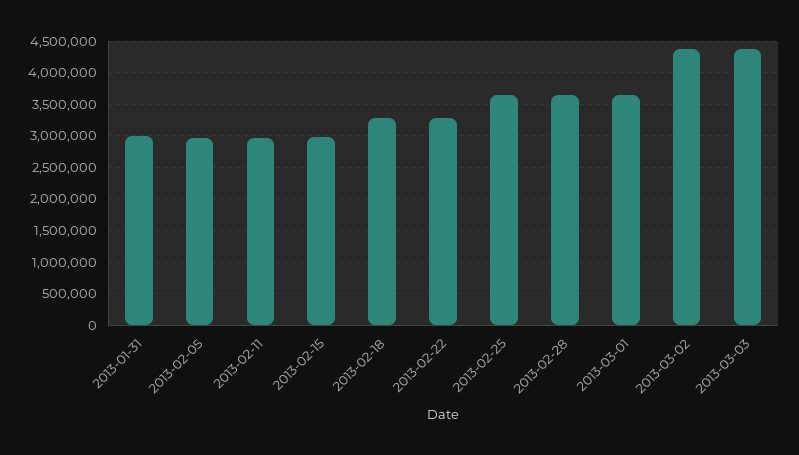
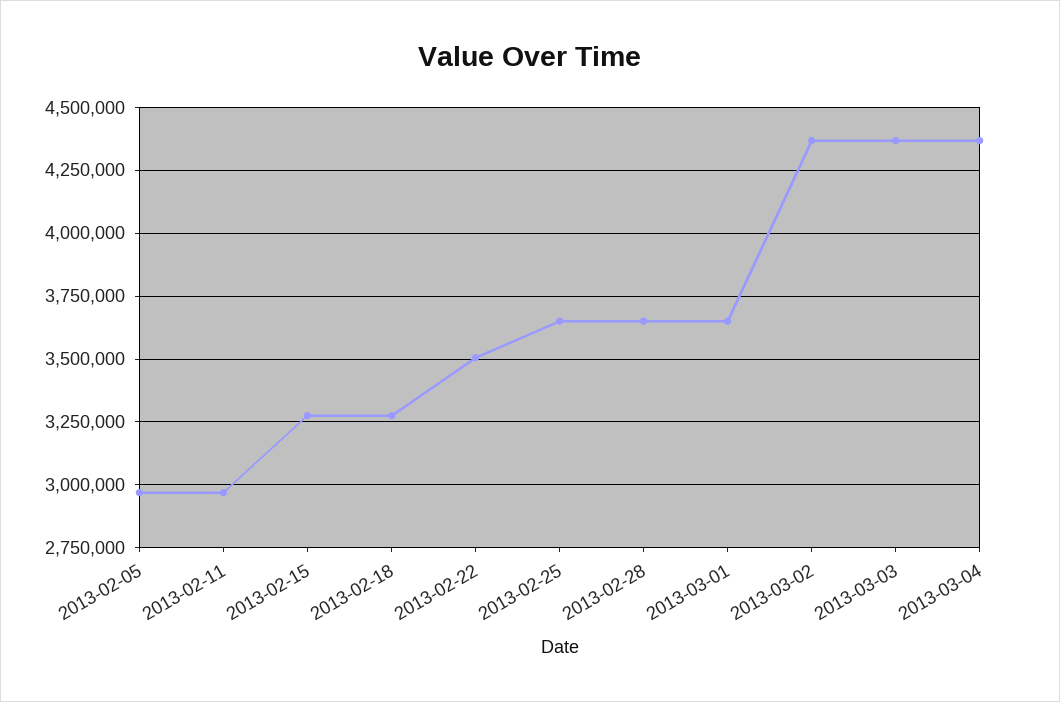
2013-01-31: 3000000 -> none
2013-02-15: 3000000 -> 3275000
2013-02-22: 3300000 -> 3500000
2013-03-04: none -> 4375000

